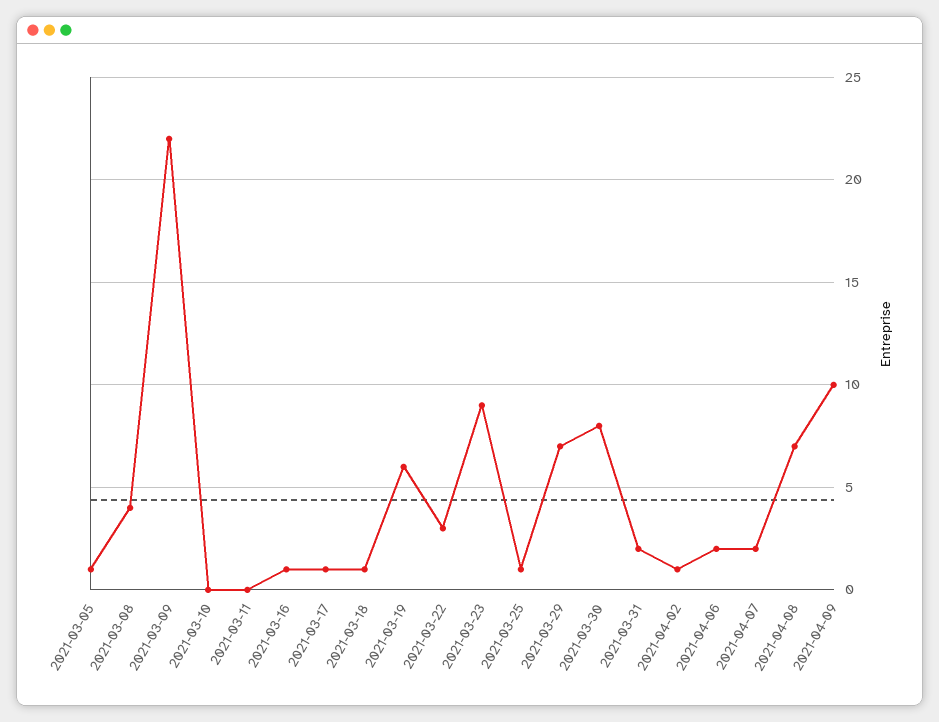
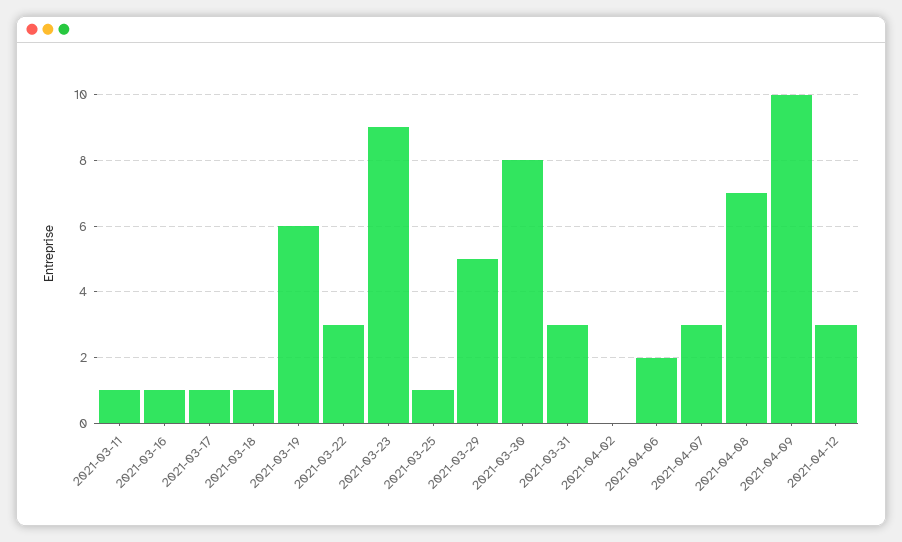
2021-03-05: 1 -> none
2021-03-08: 4 -> none
2021-03-09: 22 -> none
2021-03-10: 0 -> none
2021-03-11: 0 -> 1
2021-03-29: 7 -> 5
2021-03-31: 2 -> 3
2021-04-02: 1 -> 0
2021-04-07: 2 -> 3
2021-04-12: none -> 3

